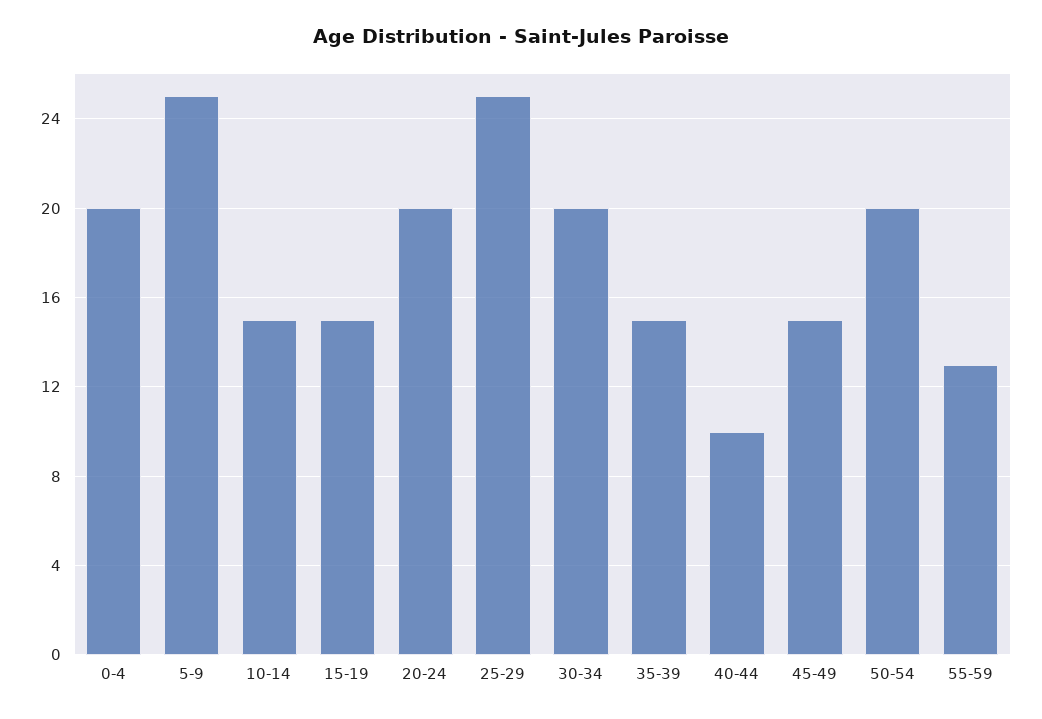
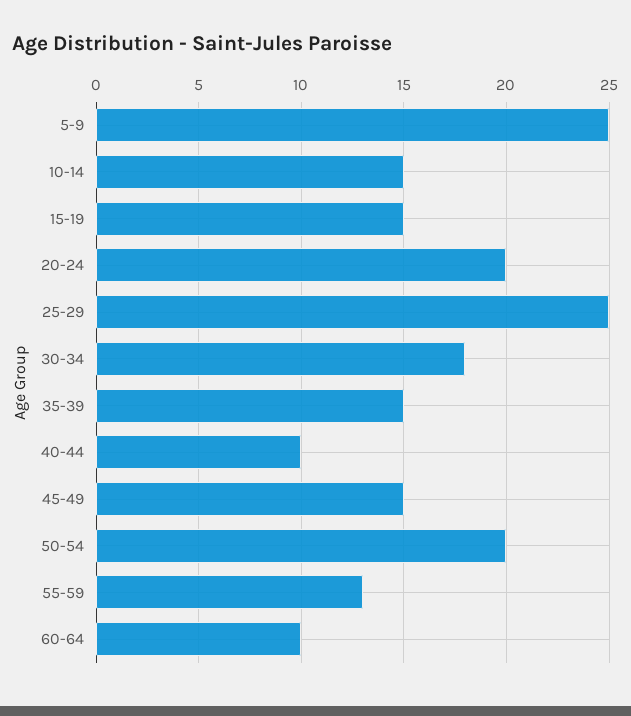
0-4: 20 -> none
30-34: 20 -> 18
60-64: none -> 10

